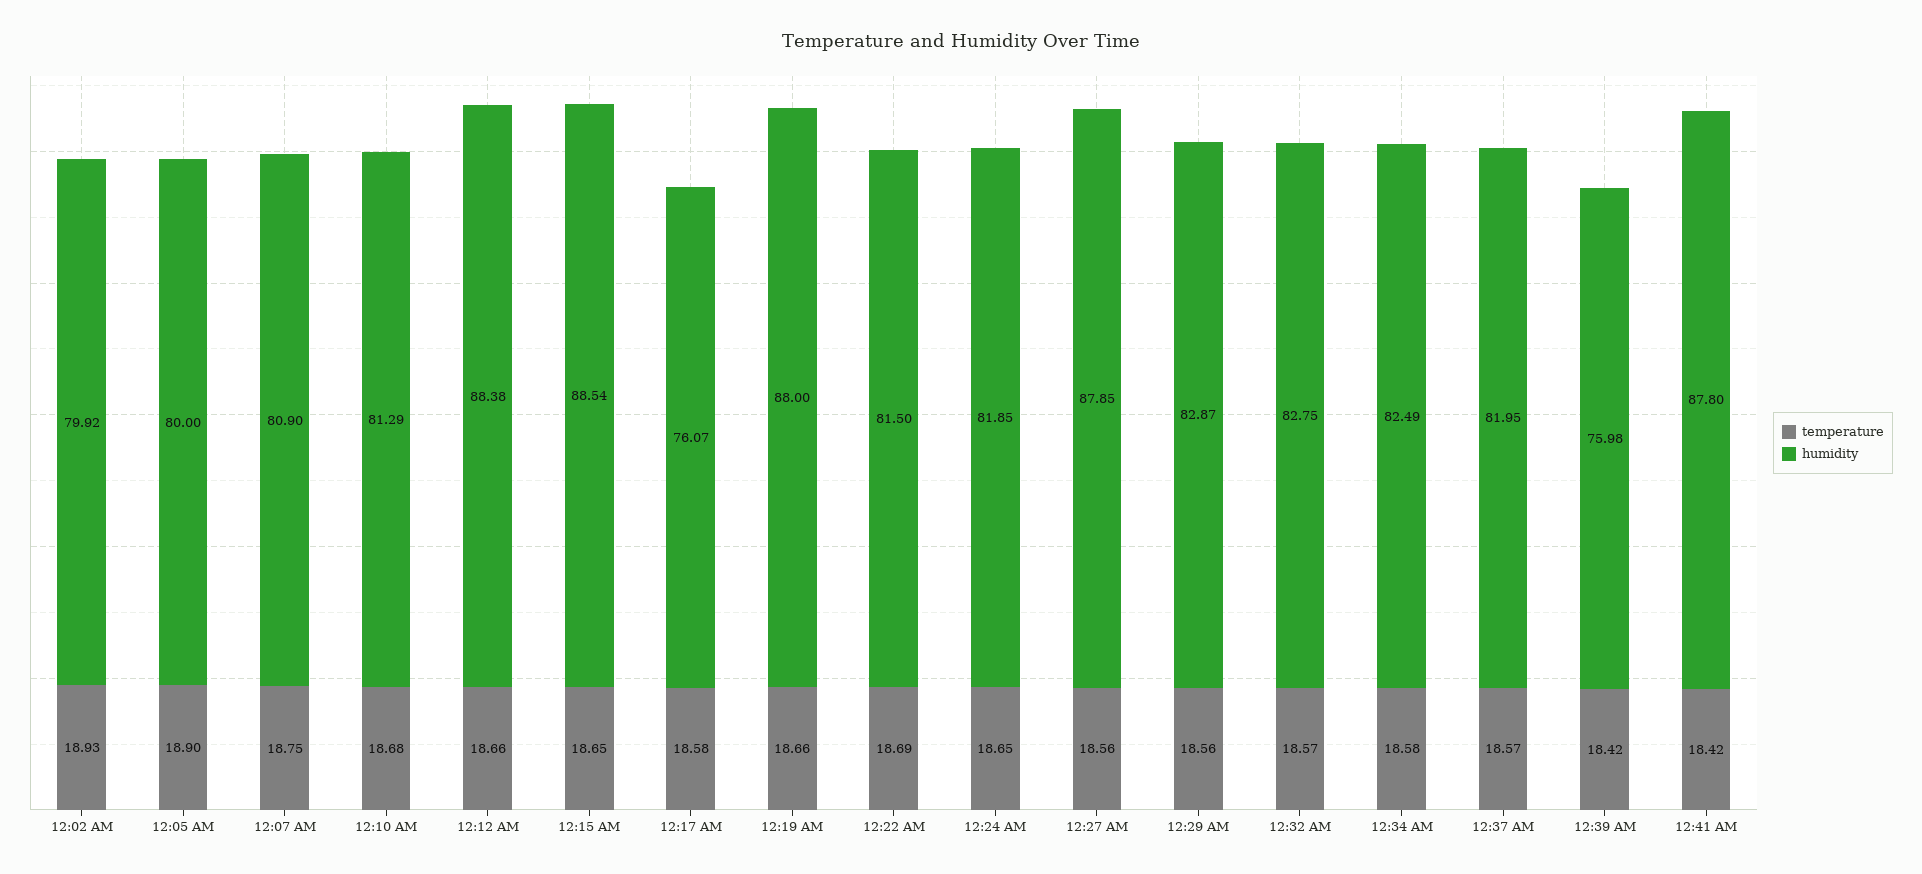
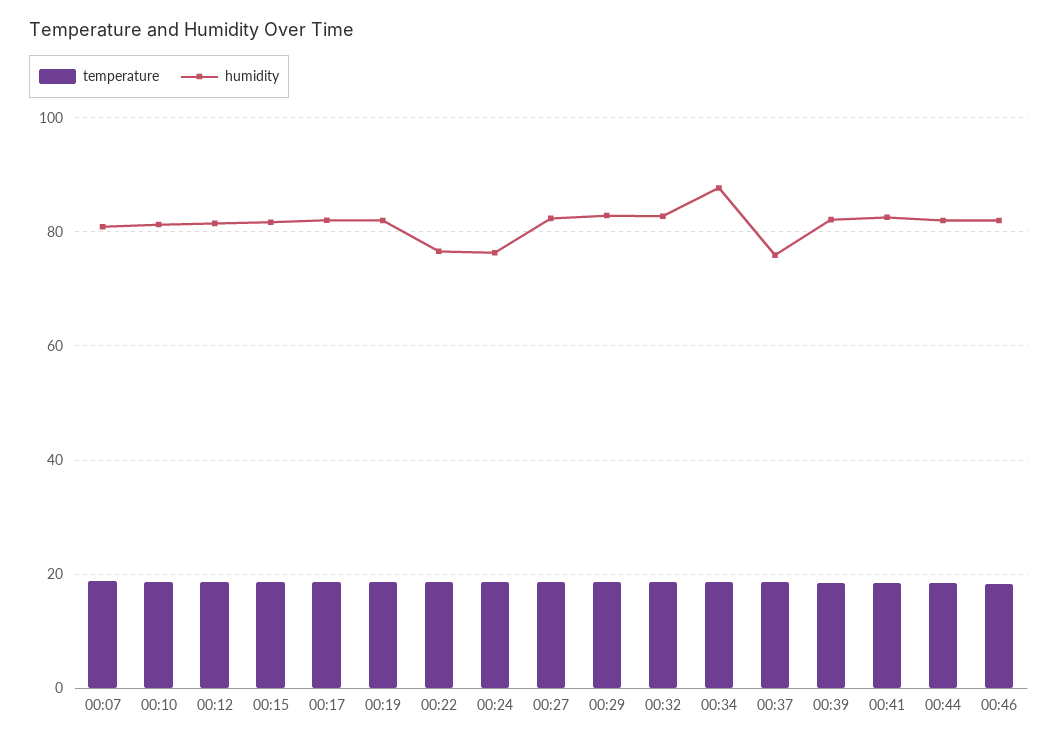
temperature, 12:02 AM: 18.93 -> none
humidity, 12:02 AM: 79.92 -> none
temperature, 12:05 AM: 18.9 -> none
humidity, 12:05 AM: 80 -> none
humidity, 12:12 AM: 88.38 -> 82
humidity, 12:15 AM: 88.54 -> 82
humidity, 12:17 AM: 76.07 -> 82
humidity, 12:19 AM: 88 -> 82
humidity, 12:22 AM: 81.5 -> 76
humidity, 12:24 AM: 81.85 -> 76
humidity, 12:27 AM: 87.85 -> 82
humidity, 12:34 AM: 82.49 -> 88
humidity, 12:37 AM: 81.95 -> 76
humidity, 12:39 AM: 75.98 -> 82
humidity, 12:41 AM: 87.8 -> 82
temperature, 00:44: none -> 18
humidity, 00:44: none -> 82
temperature, 00:46: none -> 18
humidity, 00:46: none -> 82

